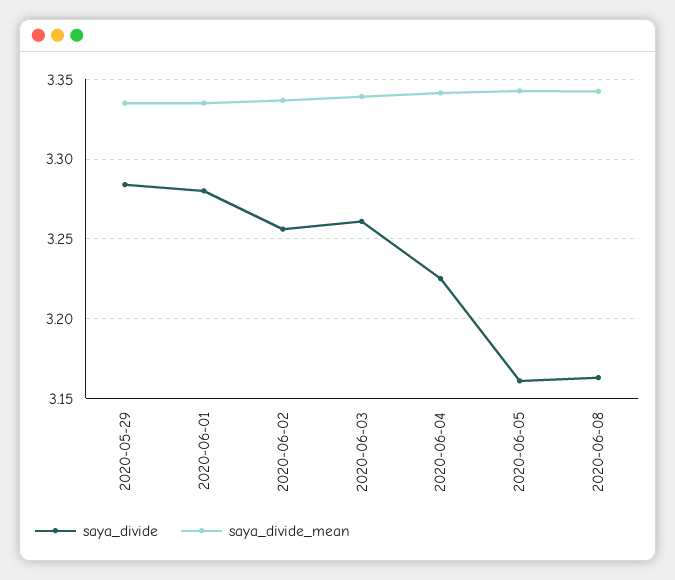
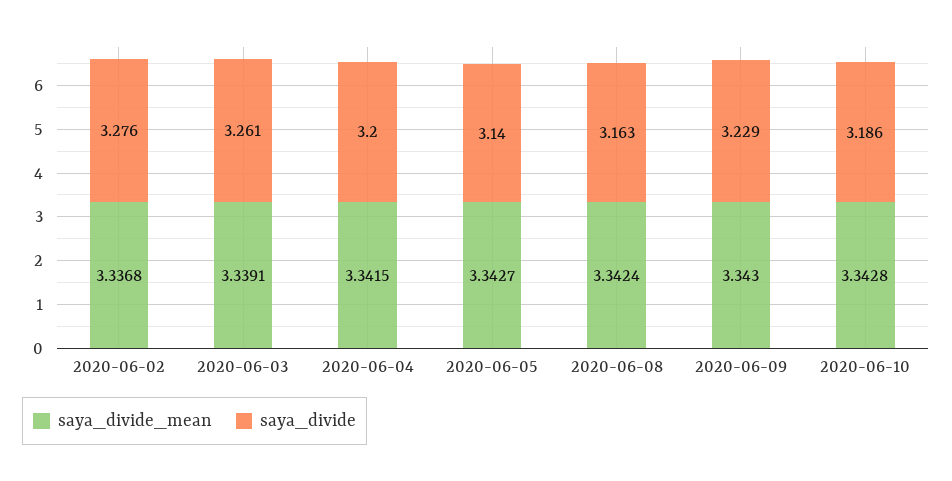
saya_divide, 2020-05-29: 3.285 -> none
saya_divide_mean, 2020-05-29: 3.335 -> none
saya_divide, 2020-06-01: 3.28 -> none
saya_divide_mean, 2020-06-01: 3.335 -> none
saya_divide, 2020-06-02: 3.255 -> 3.276
saya_divide, 2020-06-04: 3.225 -> 3.2
saya_divide, 2020-06-05: 3.16 -> 3.14
saya_divide_mean, 2020-06-09: none -> 3.343
saya_divide, 2020-06-09: none -> 3.229
saya_divide_mean, 2020-06-10: none -> 3.3428
saya_divide, 2020-06-10: none -> 3.186

